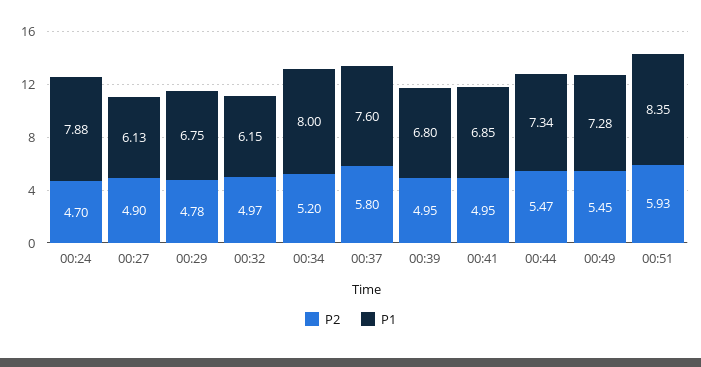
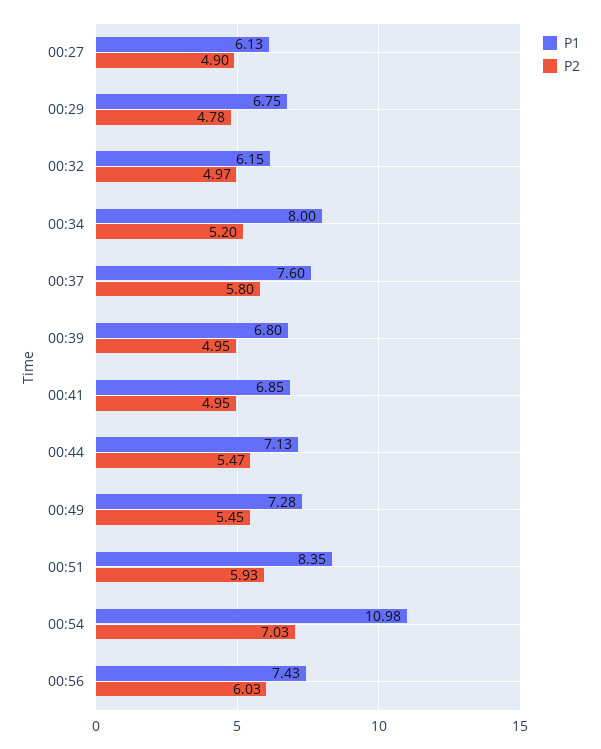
P2, 00:24: 4.7 -> none
P1, 00:24: 7.88 -> none
P1, 00:44: 7.34 -> 7.13
P1, 00:54: none -> 10.98
P2, 00:54: none -> 7.03
P1, 00:56: none -> 7.43
P2, 00:56: none -> 6.03

